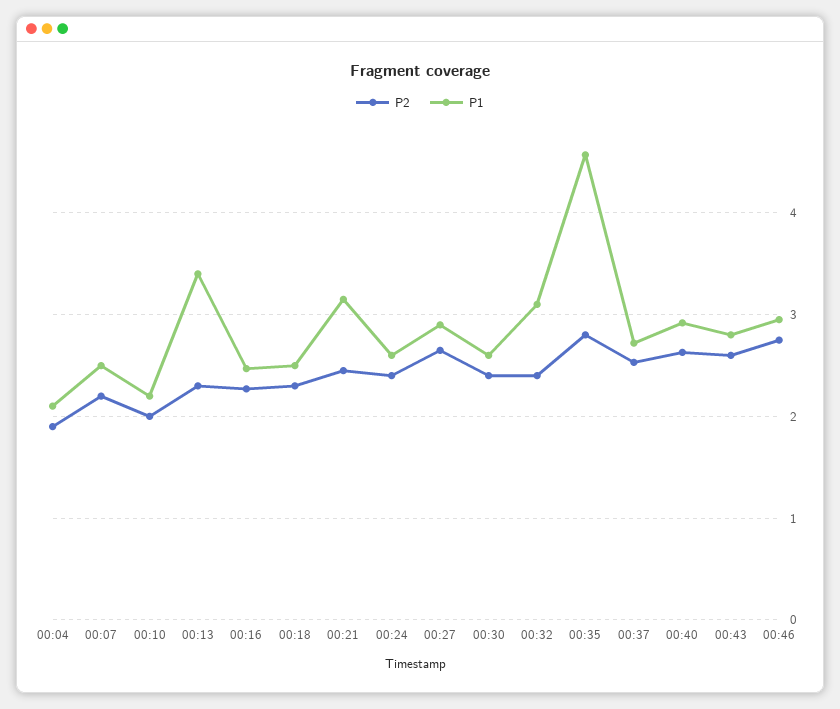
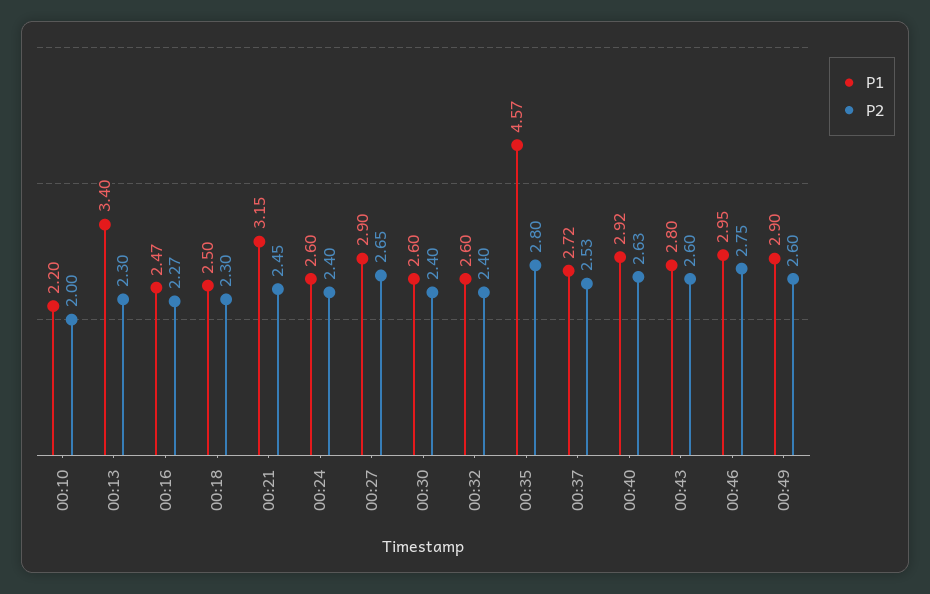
P2, 00:04: 1.9 -> none
P1, 00:04: 2.1 -> none
P2, 00:07: 2.2 -> none
P1, 00:07: 2.5 -> none
P1, 00:32: 3.1 -> 2.6
P1, 00:49: none -> 2.9
P2, 00:49: none -> 2.6

